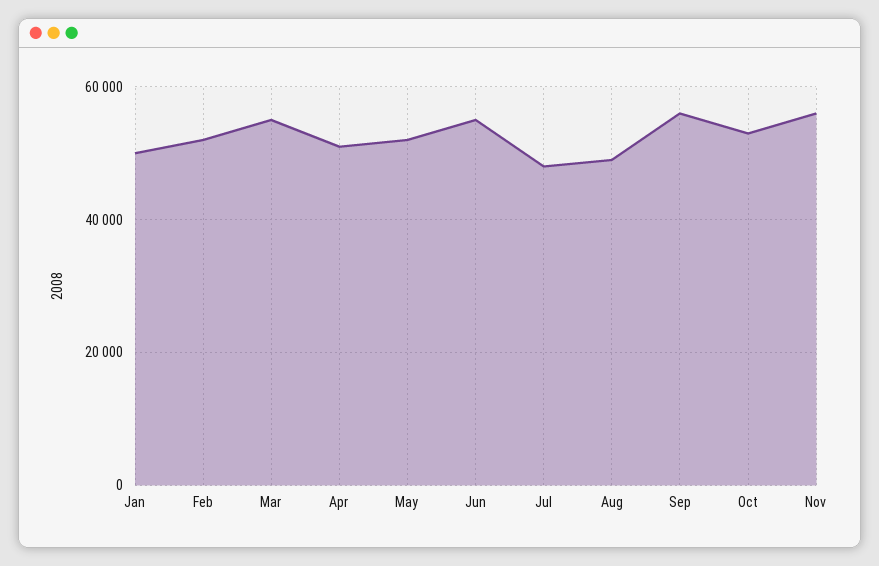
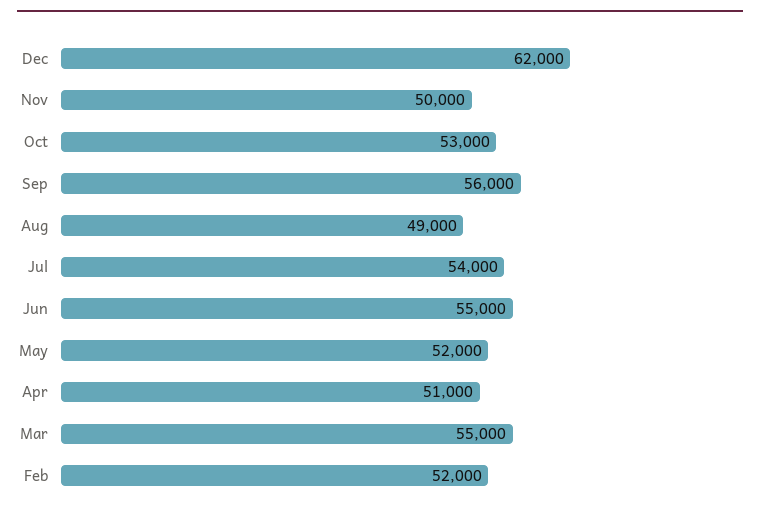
Jan: 50000 -> none
Jul: 48000 -> 54000
Nov: 56000 -> 50000
Dec: none -> 62000

